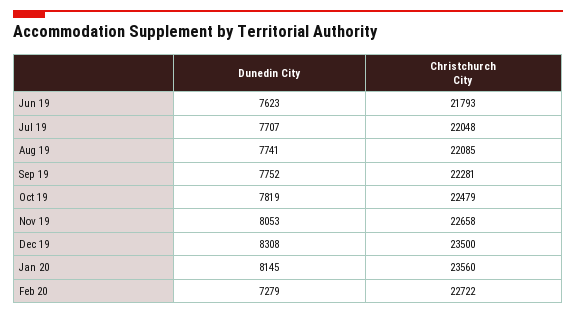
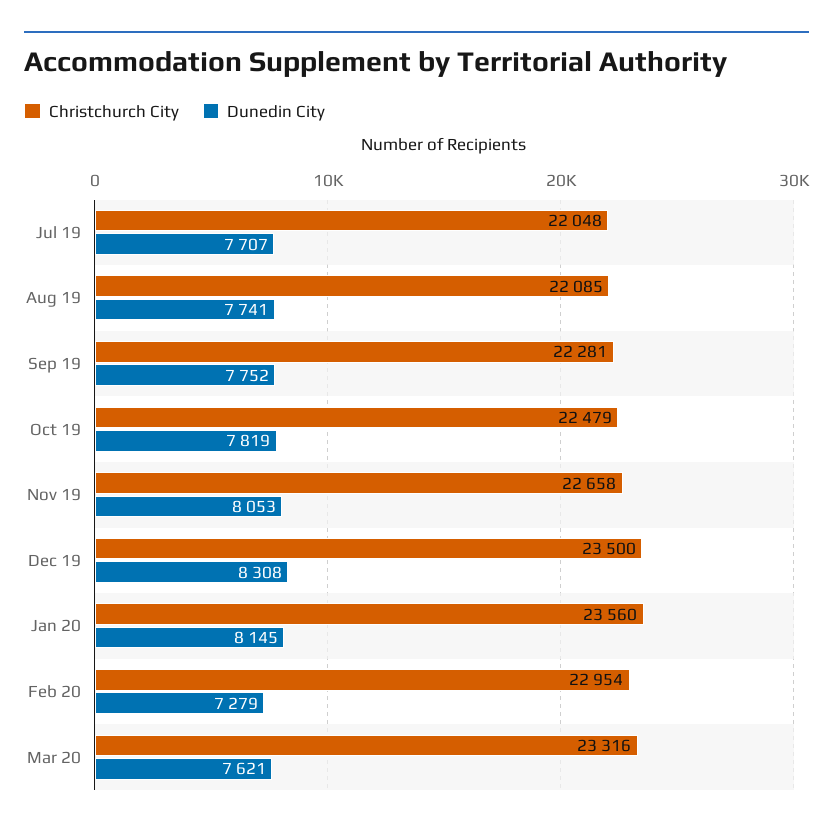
Dunedin City, Jun 19: 7623 -> none
Christchurch City, Jun 19: 21793 -> none
Christchurch City, Feb 20: 22722 -> 22954
Christchurch City, Mar 20: none -> 23316
Dunedin City, Mar 20: none -> 7621

